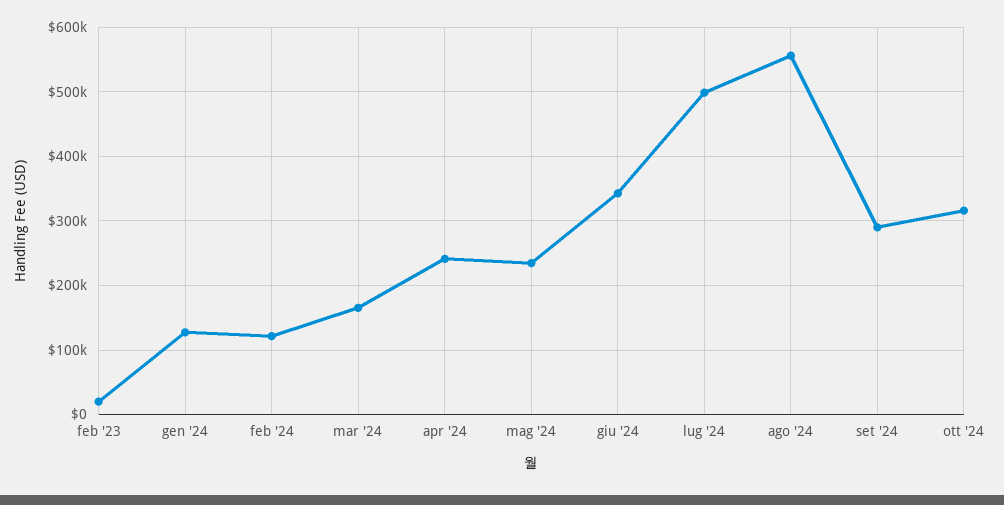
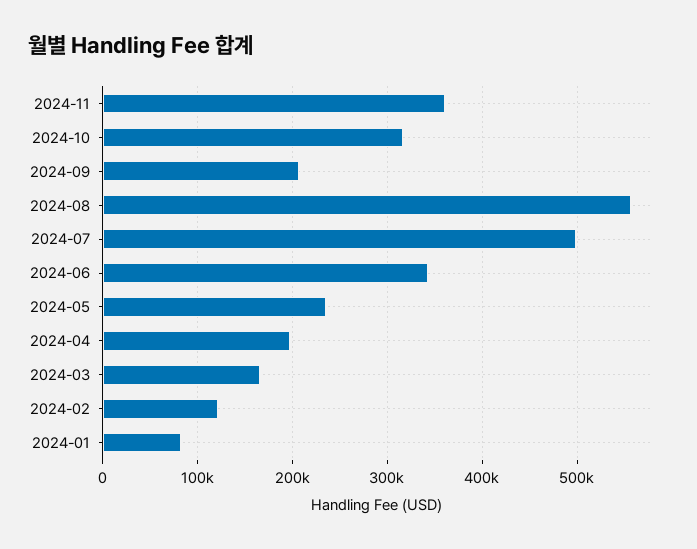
feb '23: 20000 -> none
gen '24: 130000 -> 80000
apr '24: 240000 -> 200000
set '24: 290000 -> 210000
2024-11: none -> 360000

